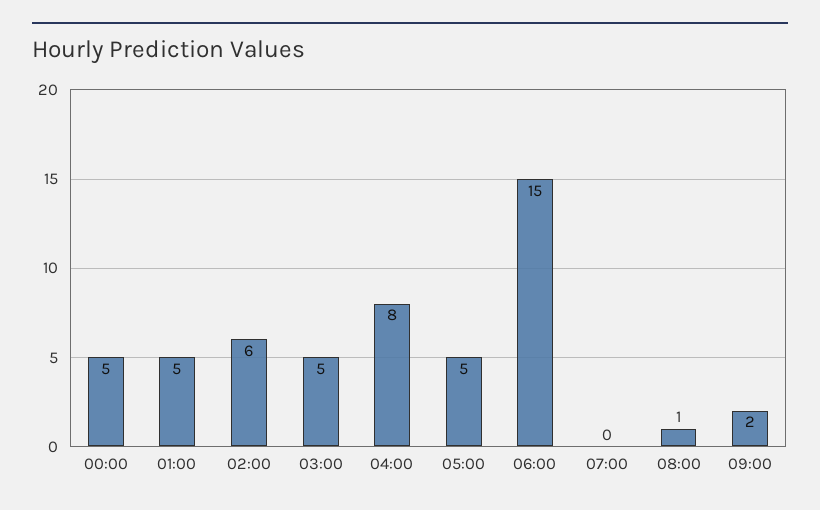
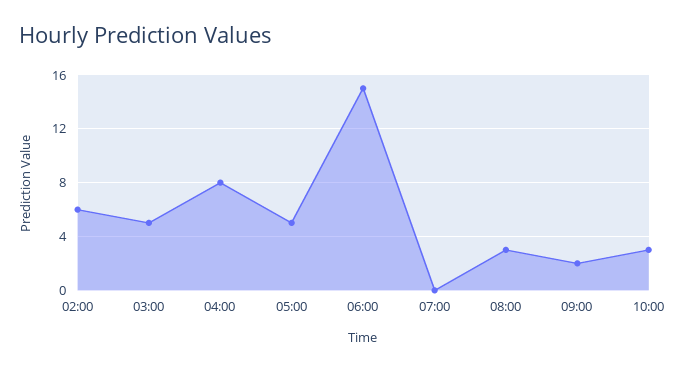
00:00: 5 -> none
01:00: 5 -> none
08:00: 1 -> 3
10:00: none -> 3

